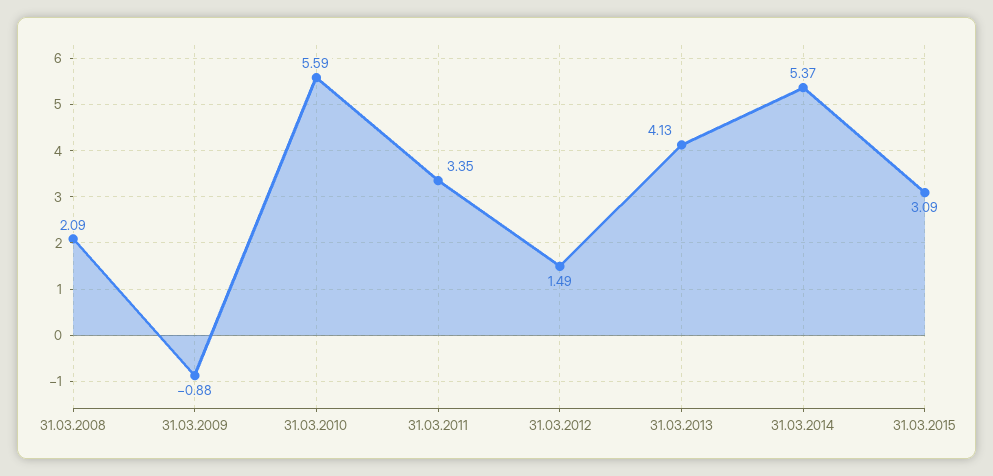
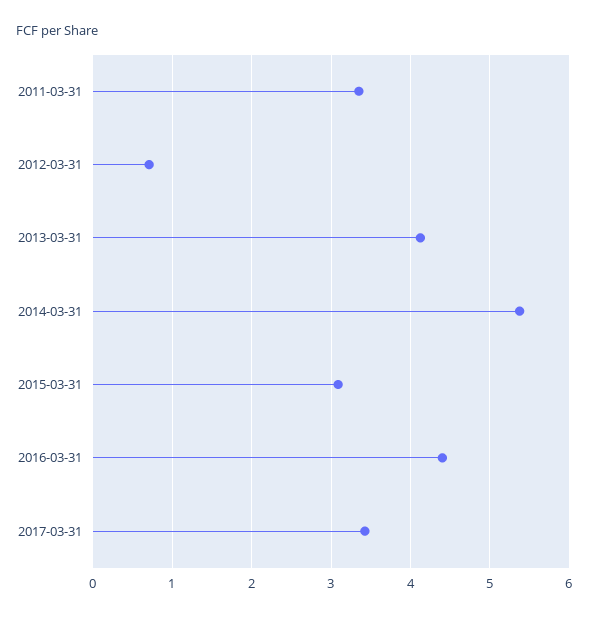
31.03.2008: 2.09 -> none
31.03.2009: -0.88 -> none
31.03.2010: 5.59 -> none
31.03.2012: 1.49 -> 0.7
2016-03-31: none -> 4.4
2017-03-31: none -> 3.4

